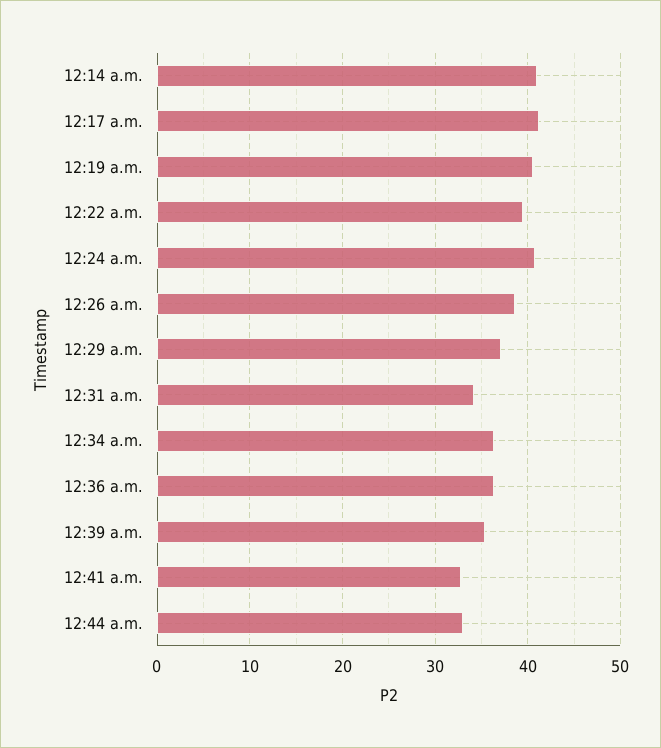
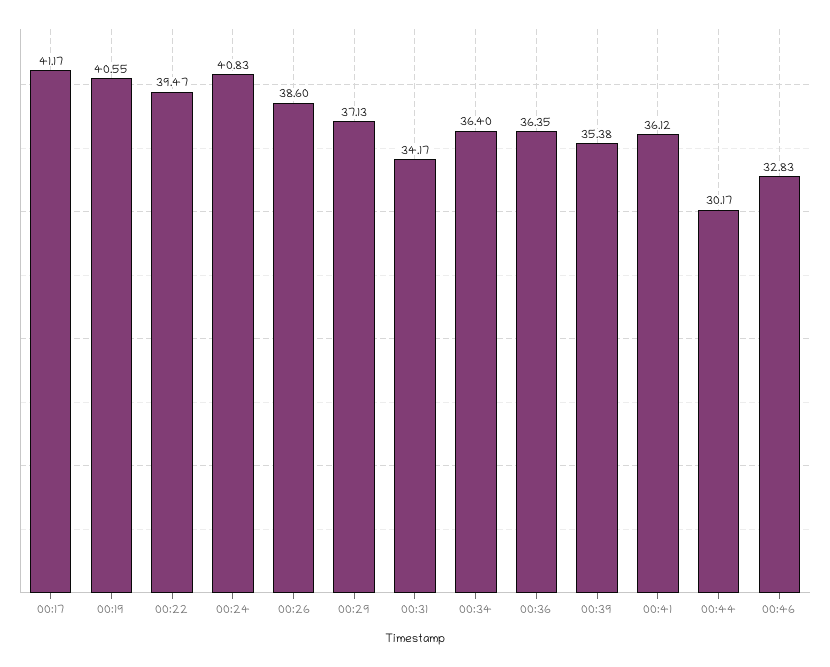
12:14 a.m.: 41 -> none
12:41 a.m.: 33 -> 36.12
12:44 a.m.: 33 -> 30.17
00:46: none -> 32.83

